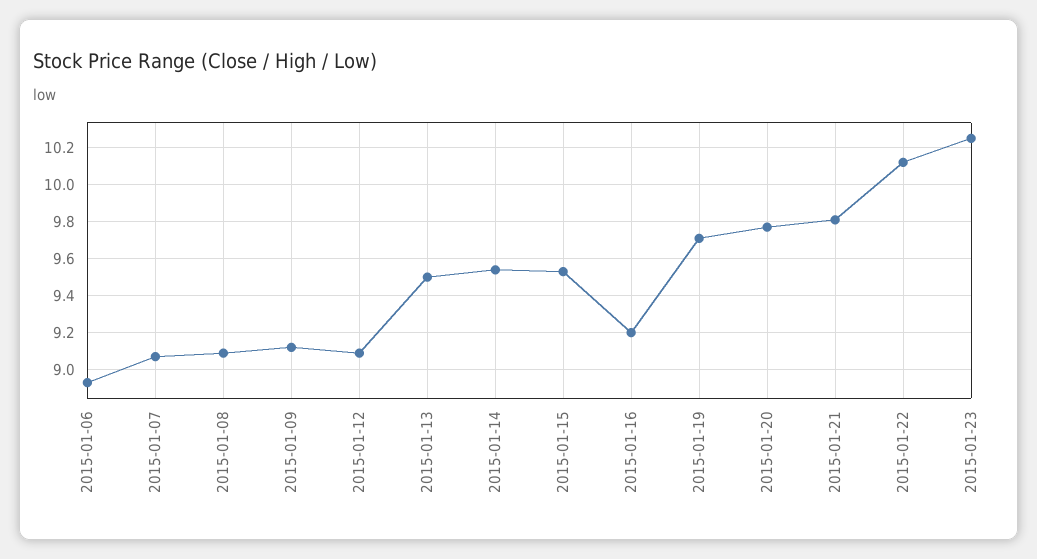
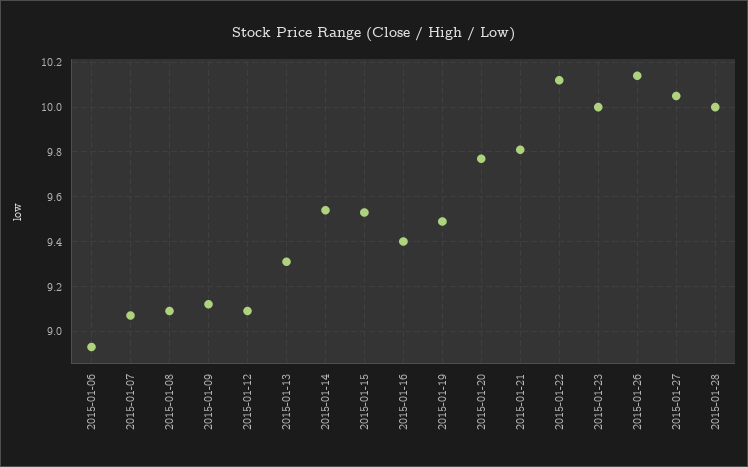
2015-01-13: 9.5 -> 9.3
2015-01-16: 9.2 -> 9.4
2015-01-19: 9.7 -> 9.5
2015-01-23: 10.25 -> 10
2015-01-26: none -> 10.15
2015-01-27: none -> 10.05
2015-01-28: none -> 10

